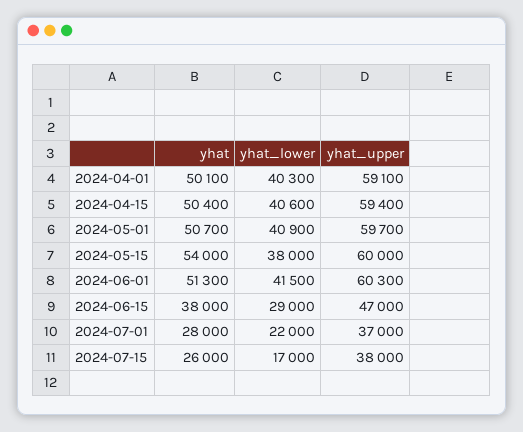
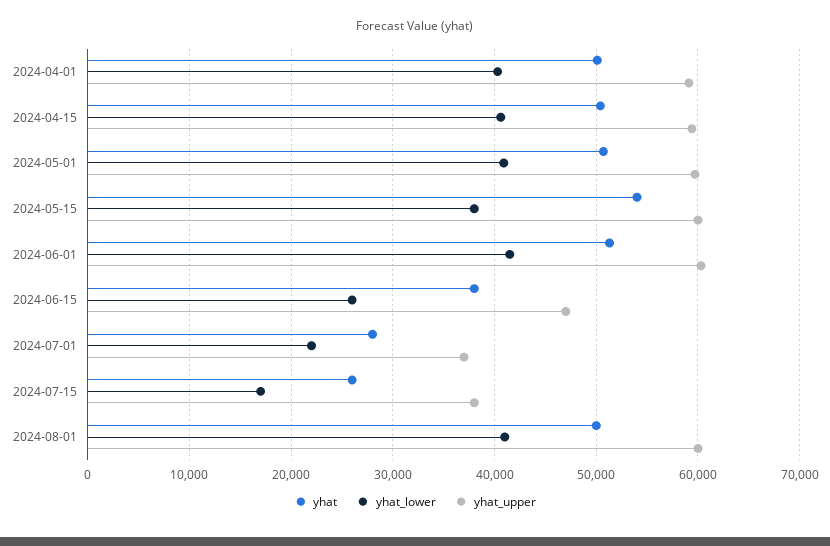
yhat_lower, 2024-06-15: 29000 -> 26000
yhat, 2024-08-01: none -> 50000
yhat_lower, 2024-08-01: none -> 41000
yhat_upper, 2024-08-01: none -> 60000

